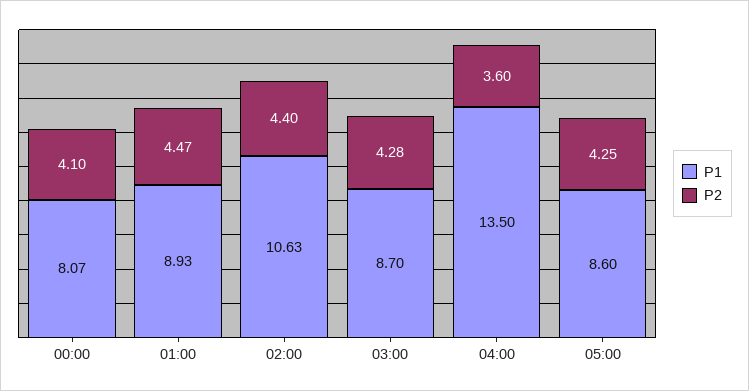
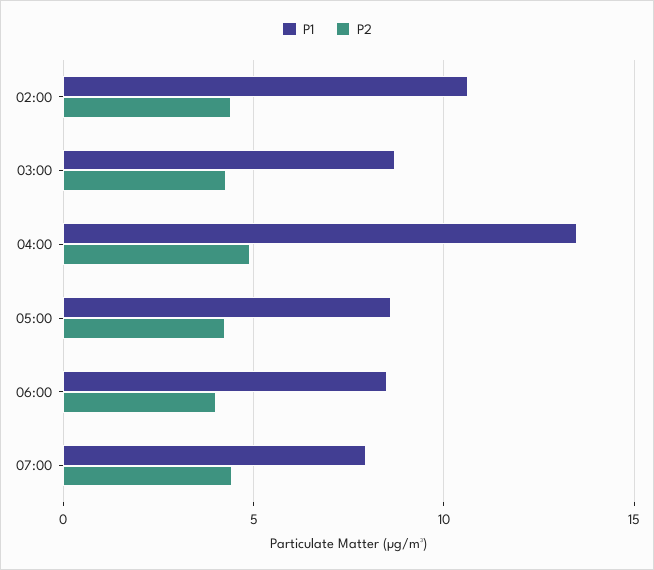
P1, 00:00: 8.07 -> none
P2, 00:00: 4.1 -> none
P1, 01:00: 8.93 -> none
P2, 01:00: 4.47 -> none
P2, 04:00: 3.6 -> 5
P1, 06:00: none -> 8.5
P2, 06:00: none -> 4
P1, 07:00: none -> 8
P2, 07:00: none -> 4.5

